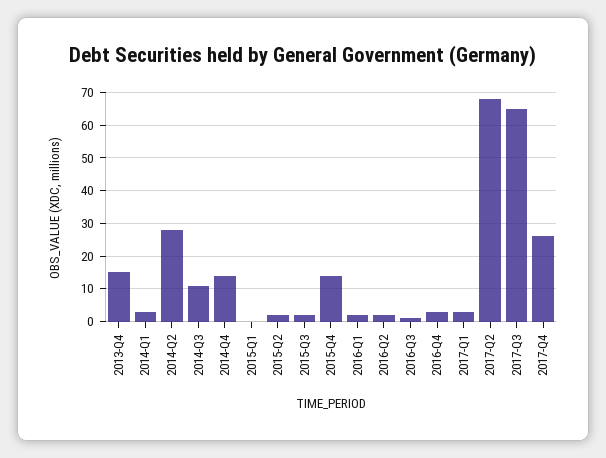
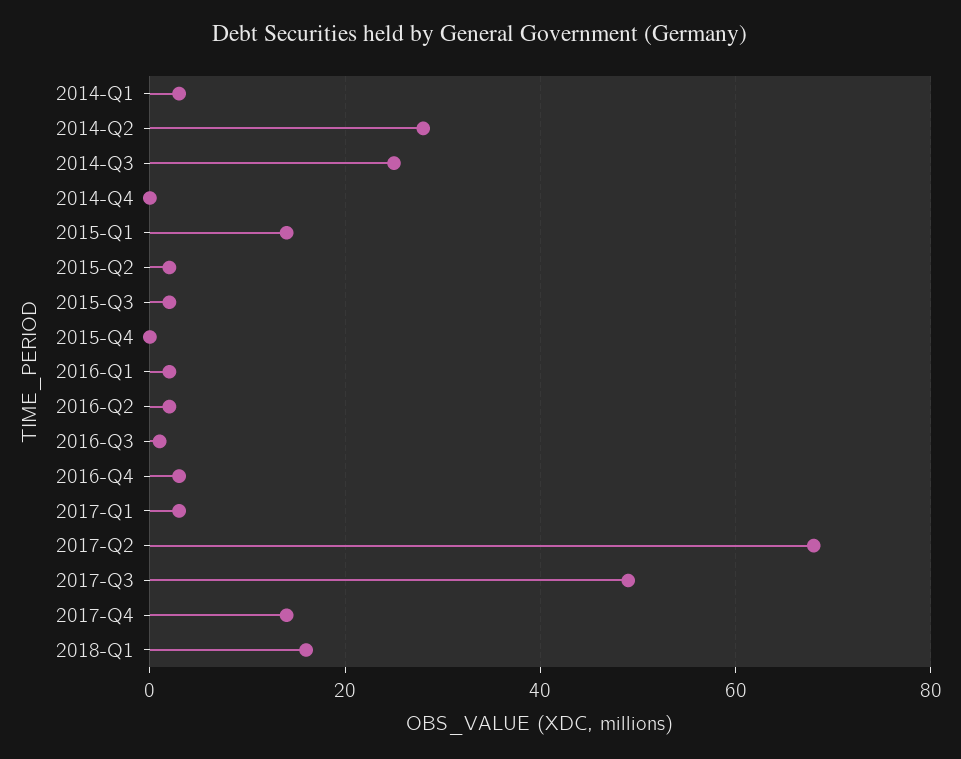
2013-Q4: 15 -> none
2014-Q3: 10 -> 25
2014-Q4: 15 -> 0
2015-Q1: 0 -> 15
2015-Q4: 15 -> 0
2017-Q3: 65 -> 50
2017-Q4: 25 -> 15
2018-Q1: none -> 15

